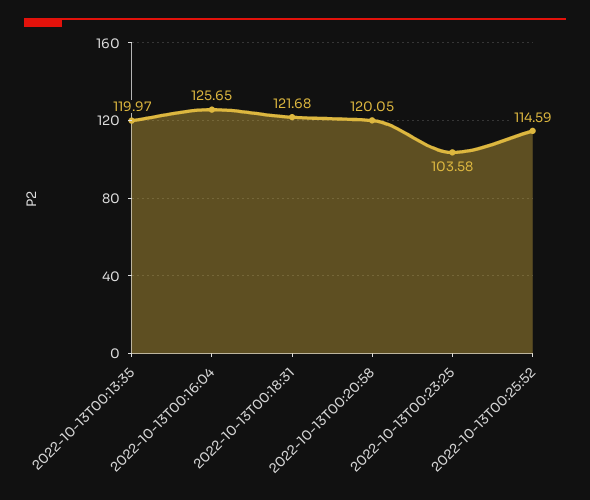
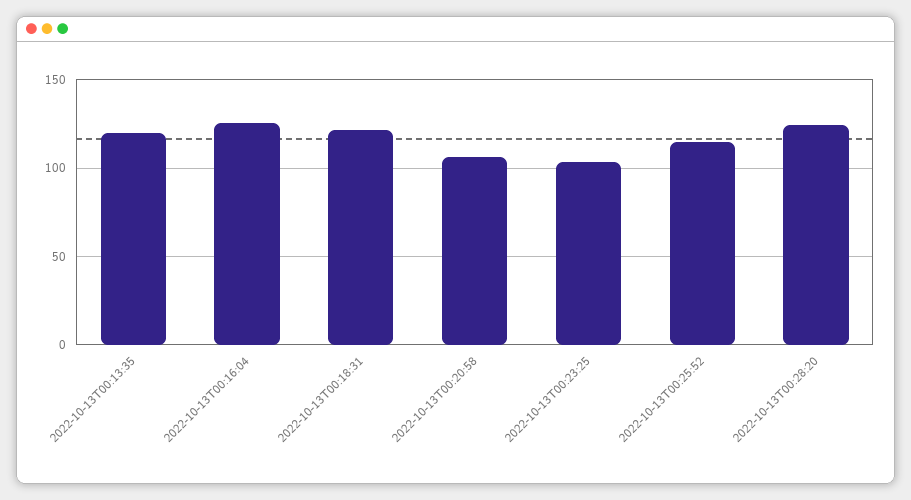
2022-10-13T00:20:58: 120.05 -> 105
2022-10-13T00:28:20: none -> 125

